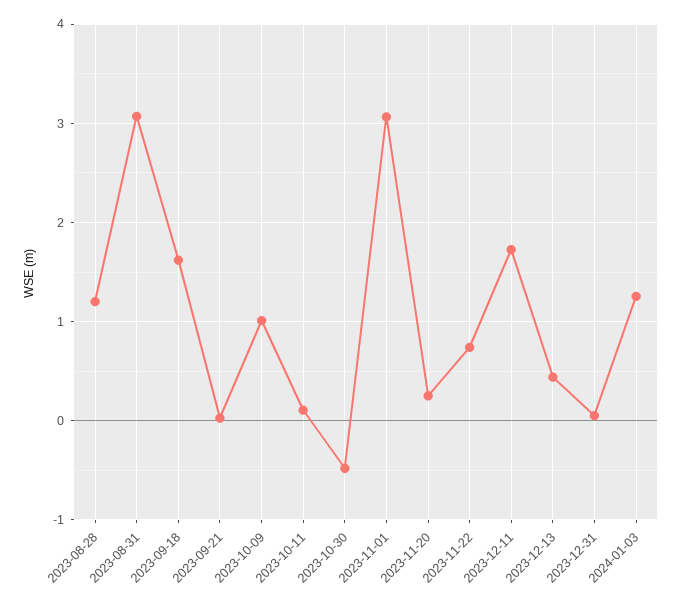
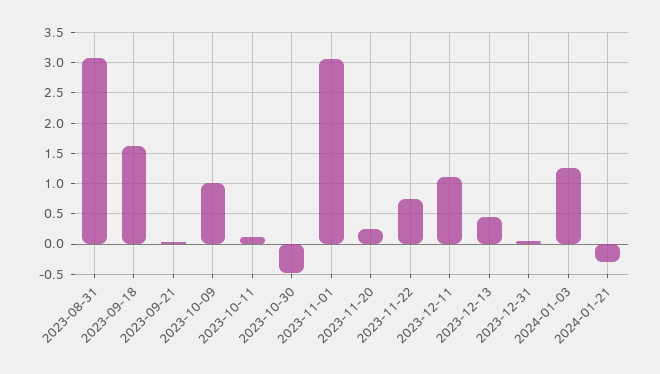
2023-08-28: 1.2 -> none
2023-12-11: 1.7 -> 1.1
2024-01-21: none -> -0.3

